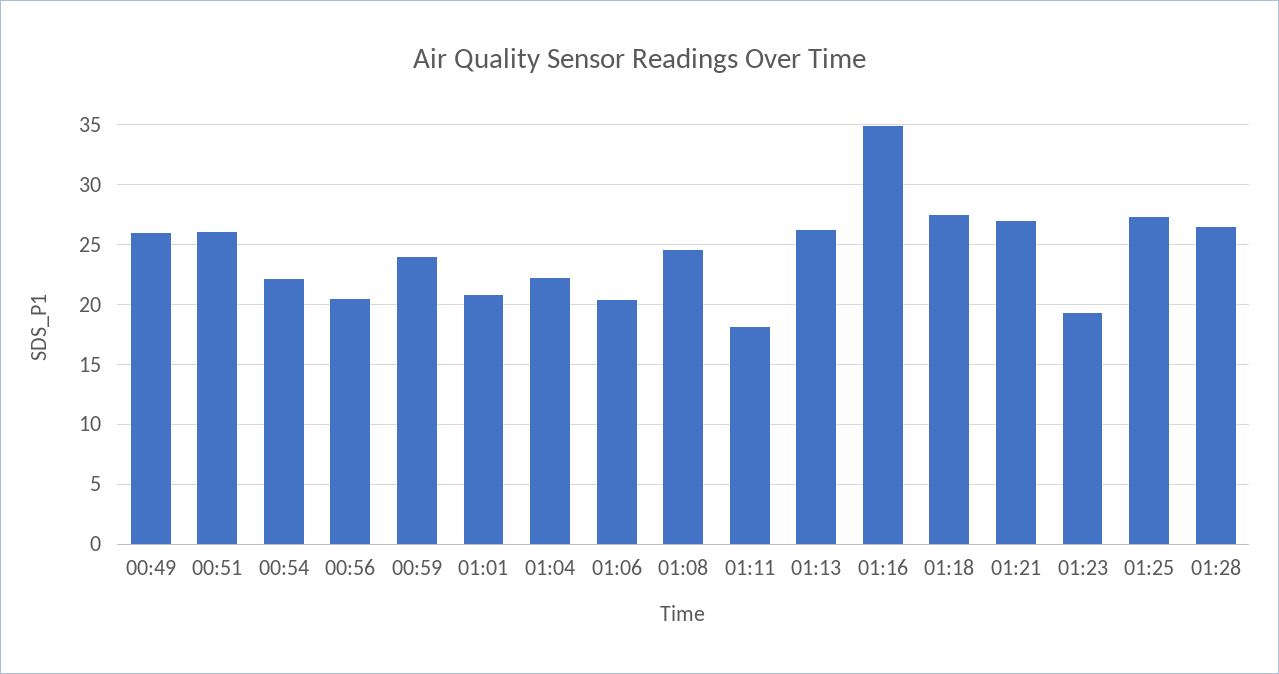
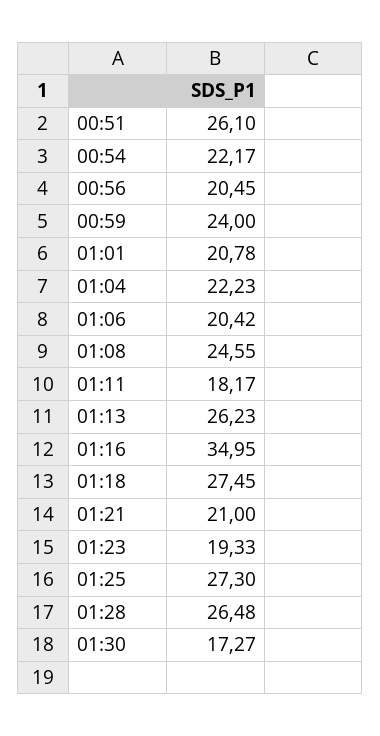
00:49: 26 -> none
01:21: 27 -> 21
01:30: none -> 17.27

